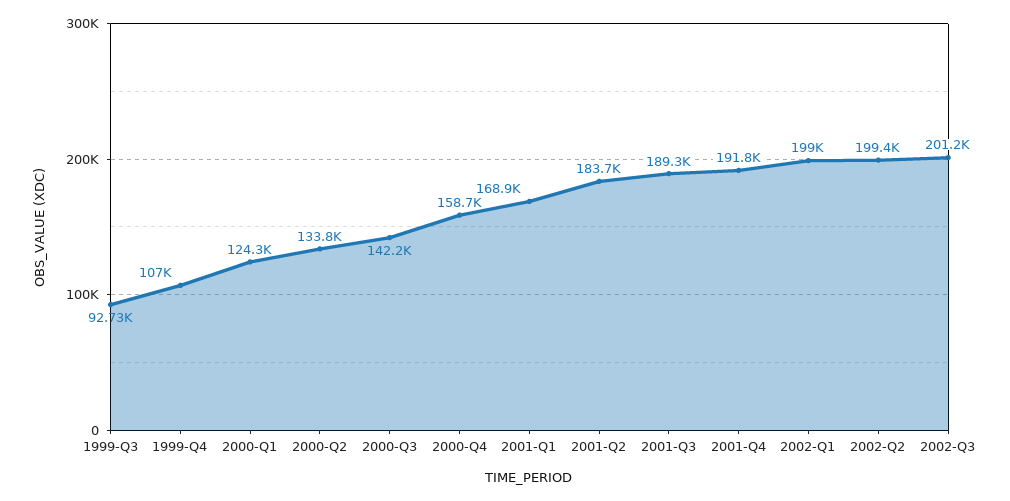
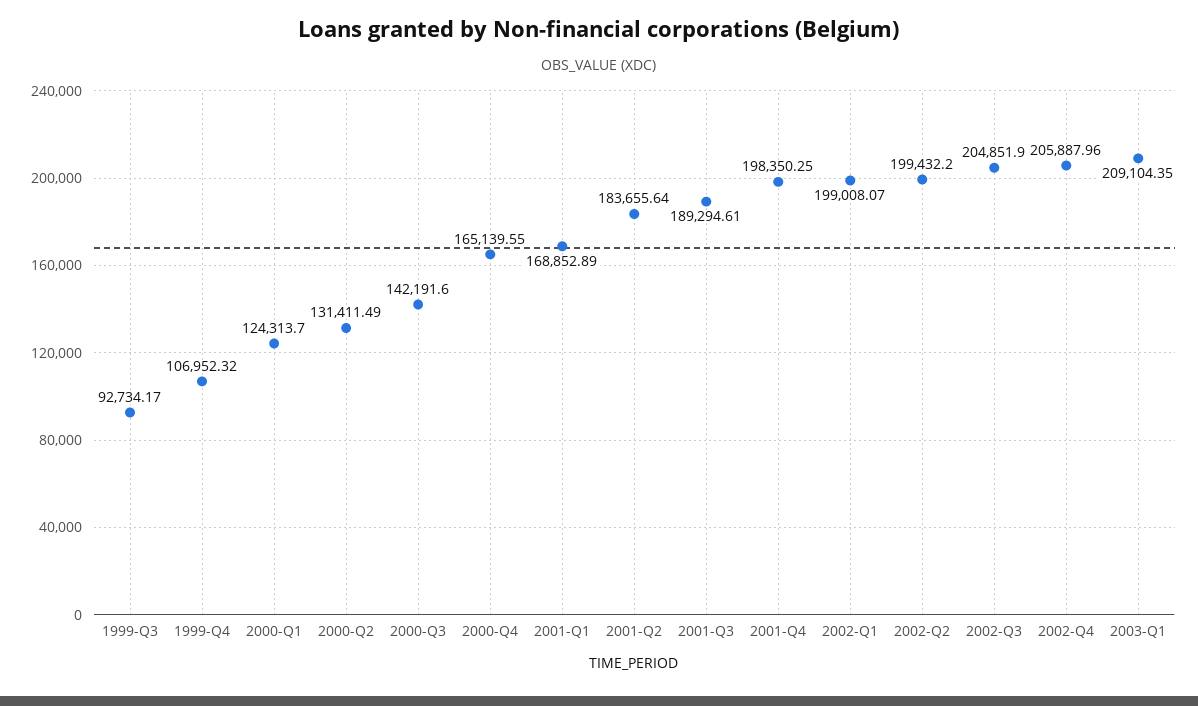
2000-Q2: 133800 -> 131411.49
2000-Q4: 158700 -> 165139.55
2001-Q4: 191800 -> 198350.25
2002-Q3: 201200 -> 204851.9
2002-Q4: none -> 205887.96
2003-Q1: none -> 209104.35

